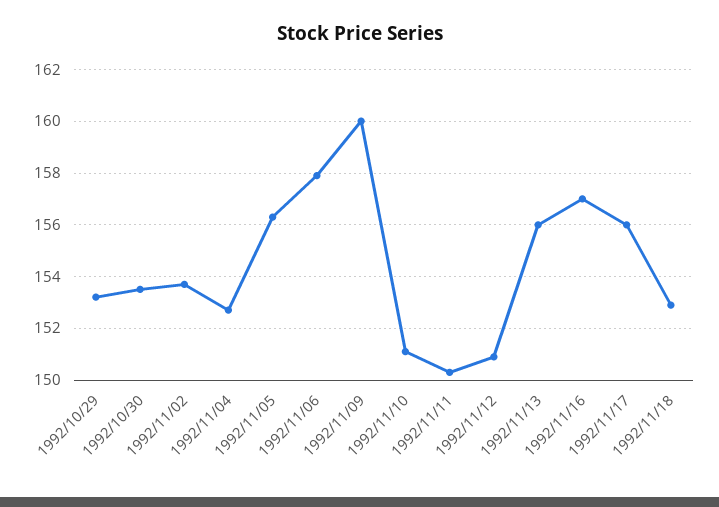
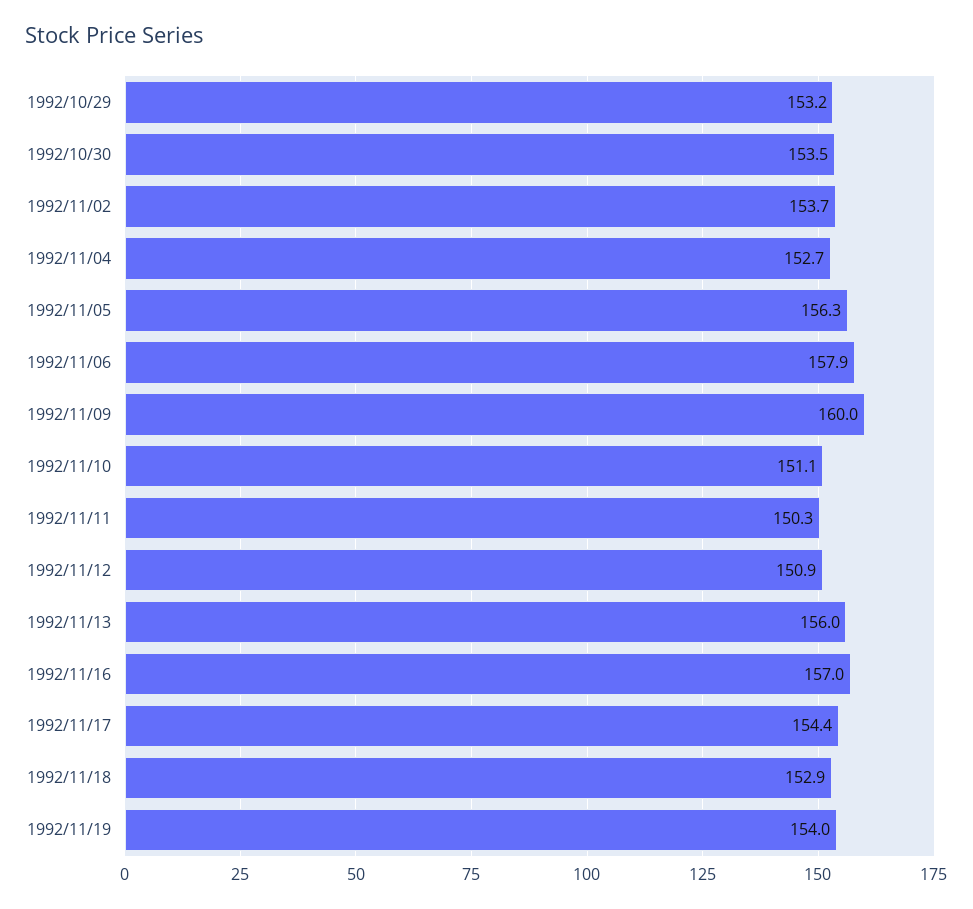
1992/11/17: 156 -> 154.4
1992/11/19: none -> 154

